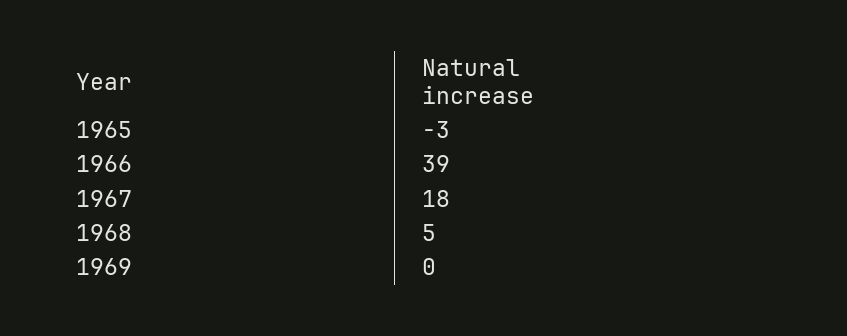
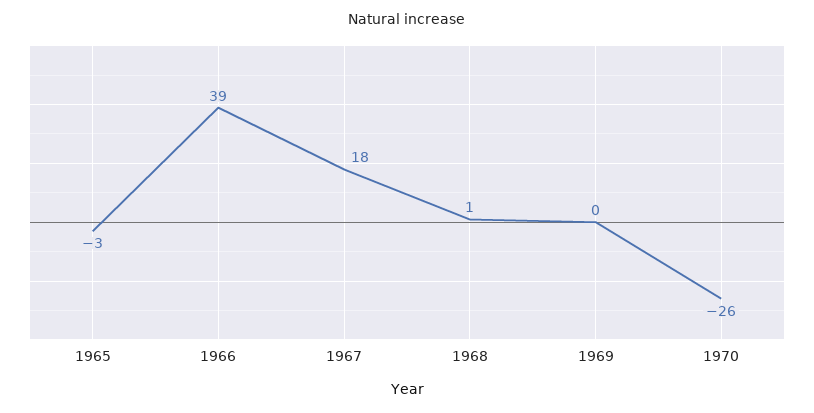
1968: 5 -> 1
1970: none -> -26

